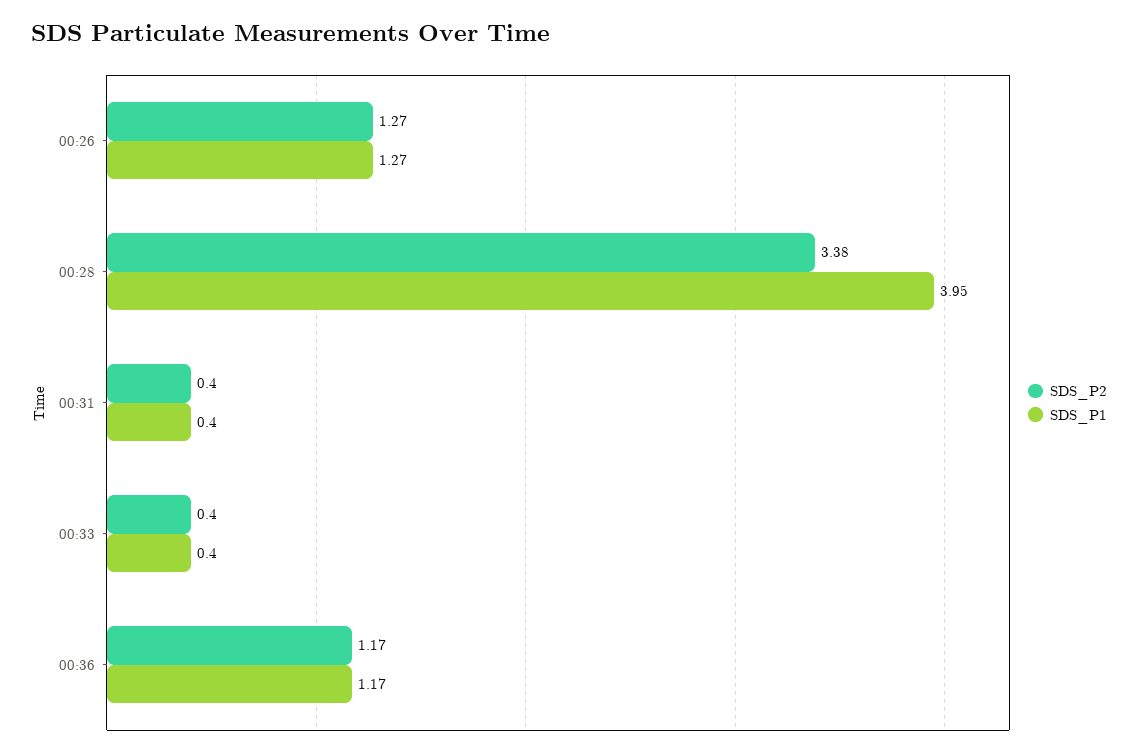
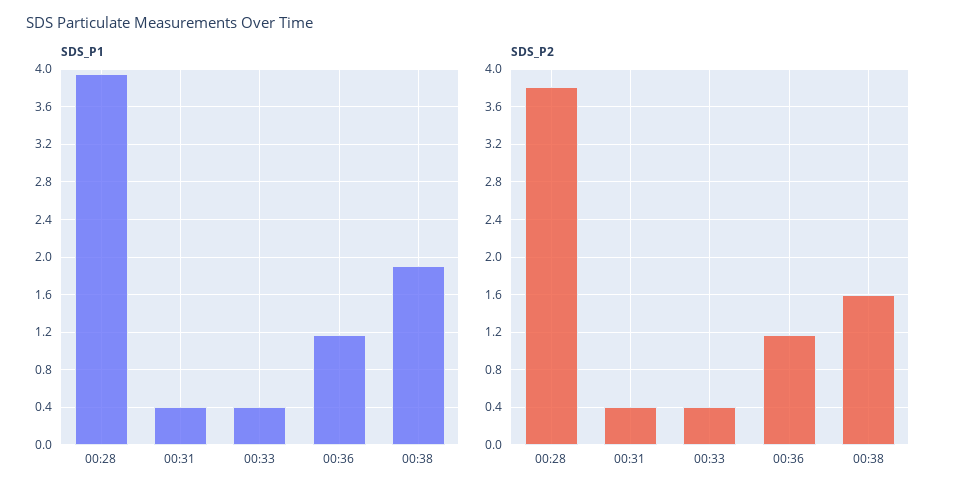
SDS_P2, 00:26: 1.27 -> none
SDS_P1, 00:26: 1.27 -> none
SDS_P2, 00:28: 3.38 -> 3.8
SDS_P1, 00:38: none -> 1.9
SDS_P2, 00:38: none -> 1.6

